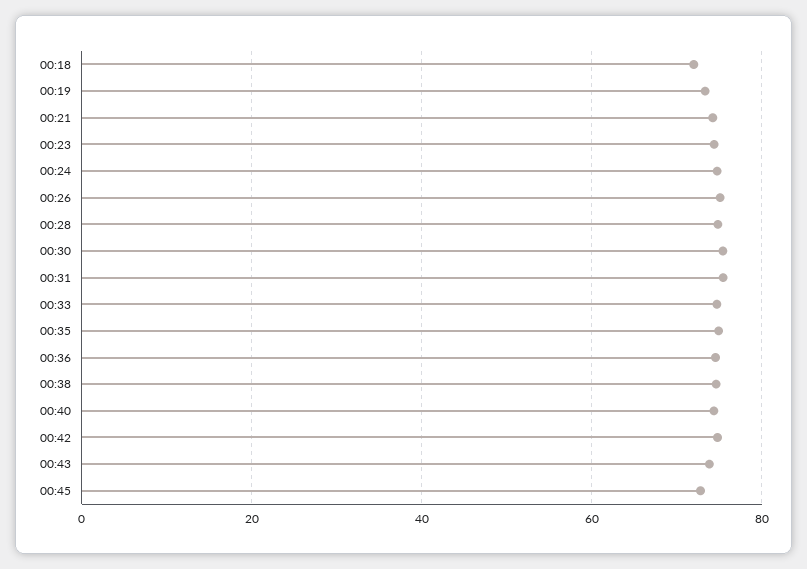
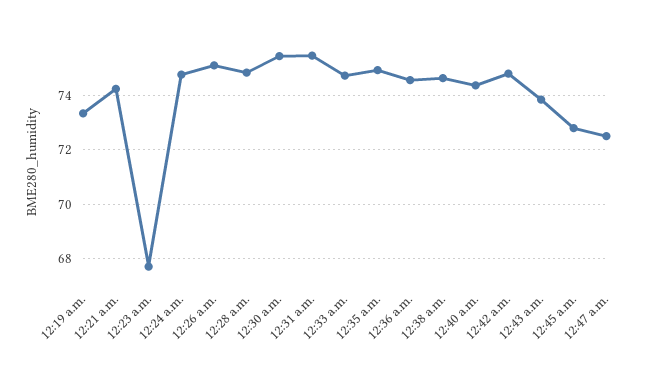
00:18: 72 -> none
00:23: 74 -> 67.75
12:47 a.m.: none -> 72.5

